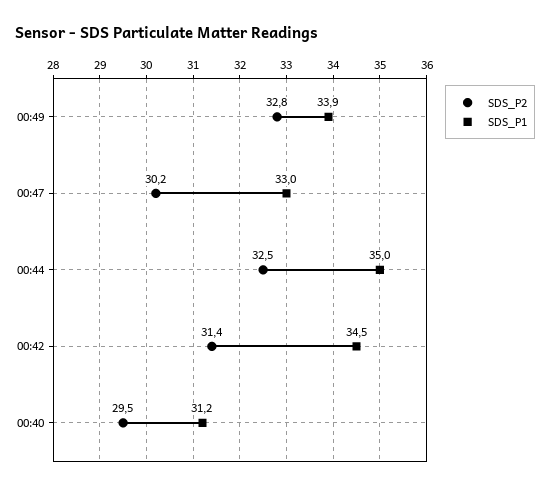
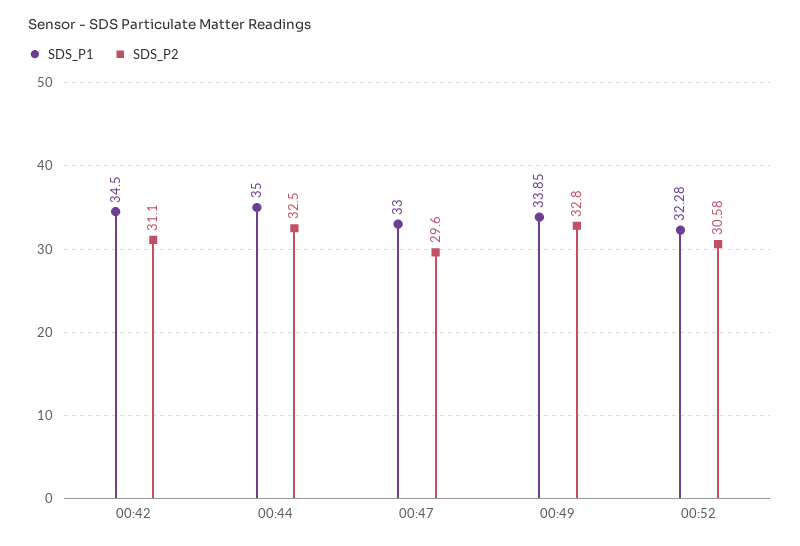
SDS_P2, 00:47: 30.2 -> 29.6
SDS_P2, 00:42: 31.4 -> 31.1
SDS_P2, 00:40: 29.5 -> none
SDS_P1, 00:40: 31.2 -> none
SDS_P1, 00:52: none -> 32.28
SDS_P2, 00:52: none -> 30.58

